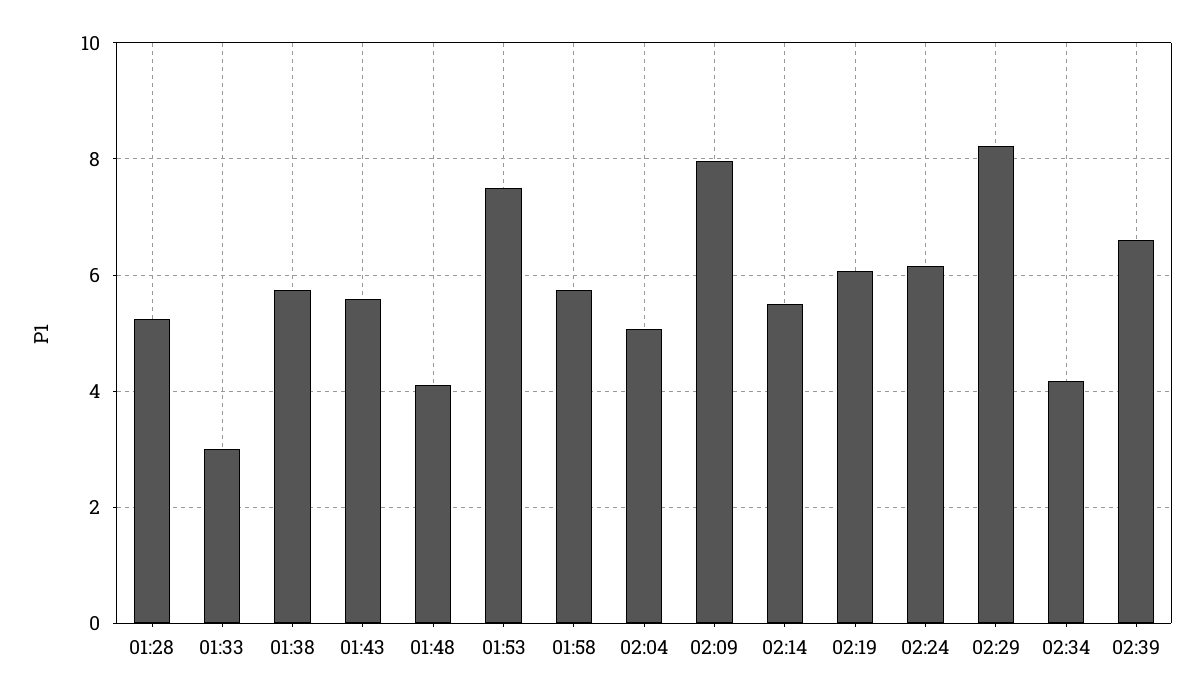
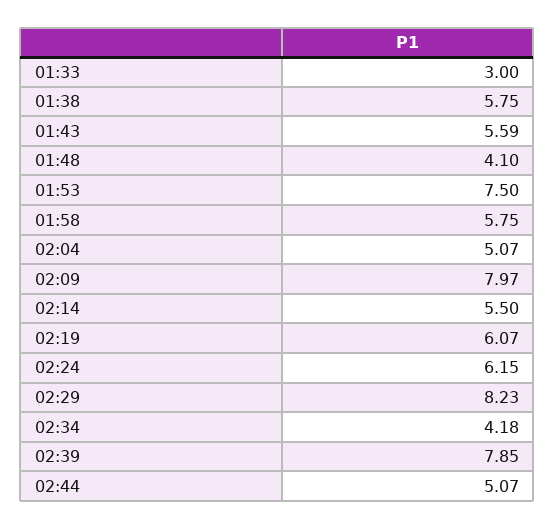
01:28: 5.2 -> none
02:39: 6.6 -> 7.85
02:44: none -> 5.07

